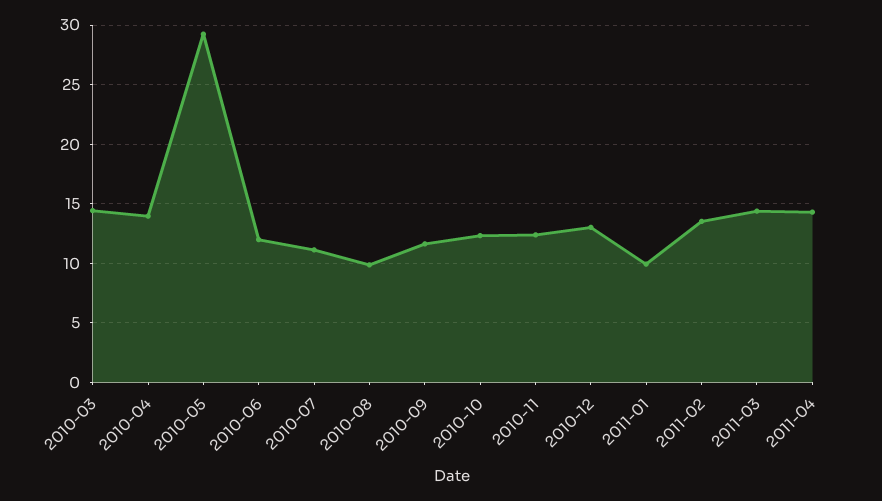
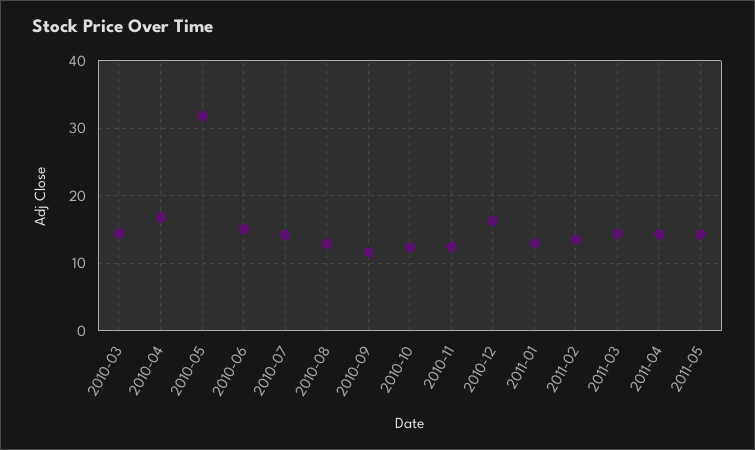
2010-04: 14 -> 17
2010-05: 29 -> 32
2010-06: 12 -> 15
2010-07: 11 -> 14
2010-08: 10 -> 13
2010-12: 13 -> 16
2011-01: 10 -> 13
2011-05: none -> 14

